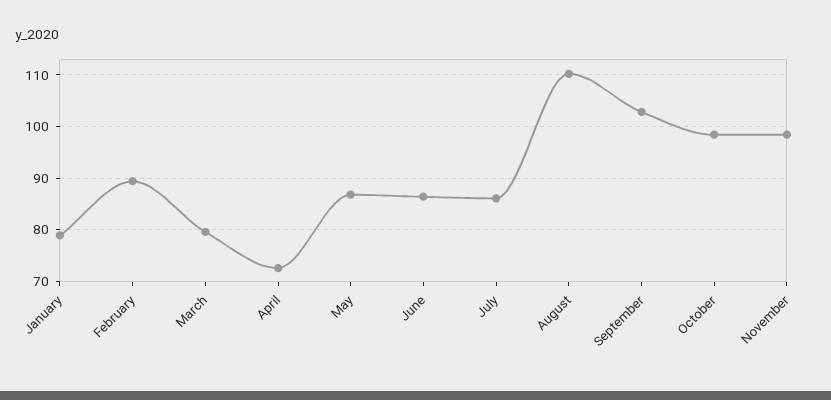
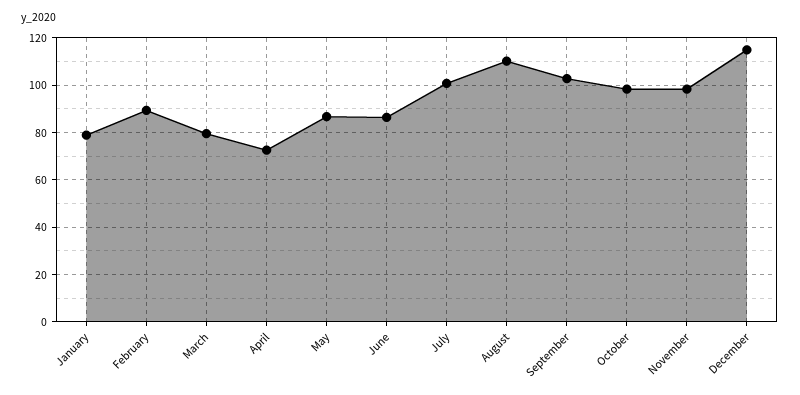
July: 86 -> 100
December: none -> 115

